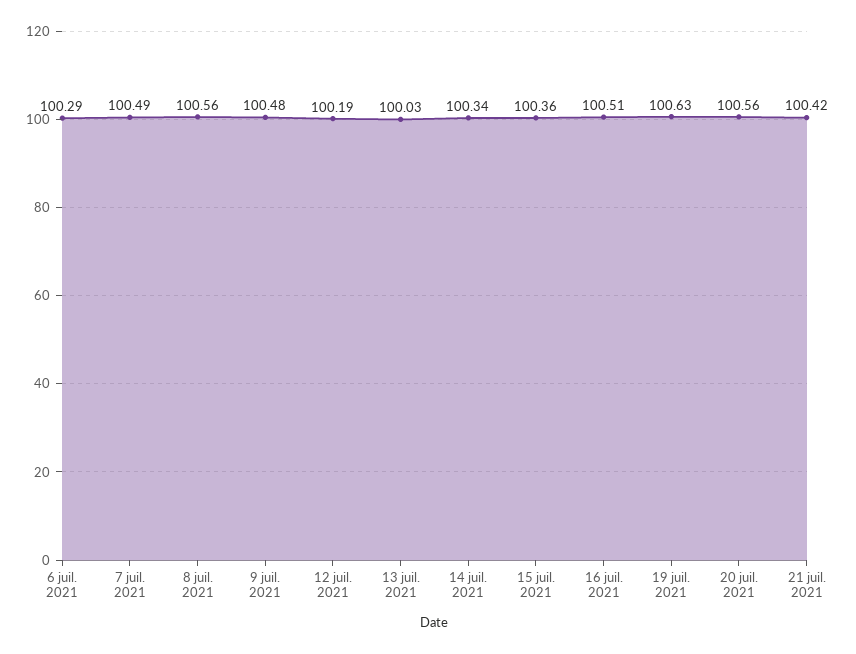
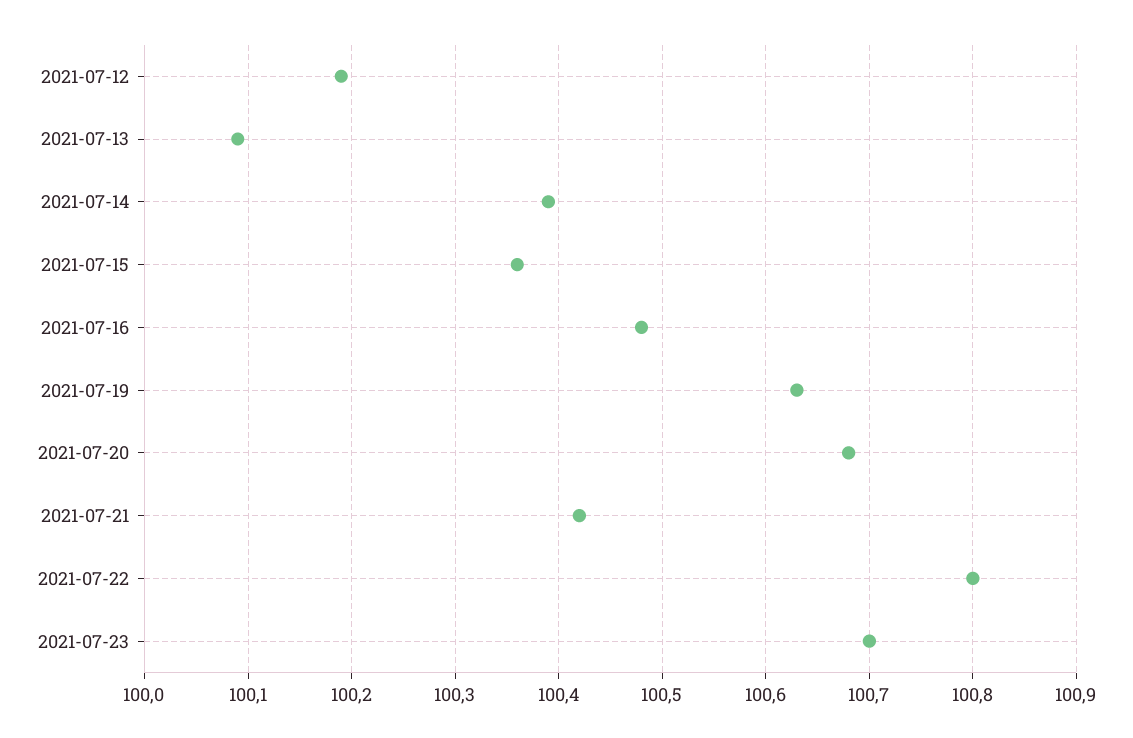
6 juil. 2021: 100.29 -> none
7 juil. 2021: 100.49 -> none
8 juil. 2021: 100.56 -> none
9 juil. 2021: 100.48 -> none
13 juil. 2021: 100.03 -> 100.09
14 juil. 2021: 100.34 -> 100.39
16 juil. 2021: 100.51 -> 100.48
20 juil. 2021: 100.56 -> 100.68
2021-07-22: none -> 100.8
2021-07-23: none -> 100.7

